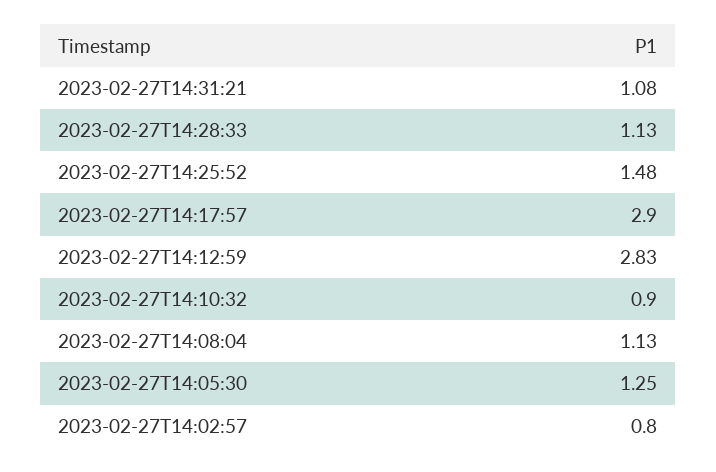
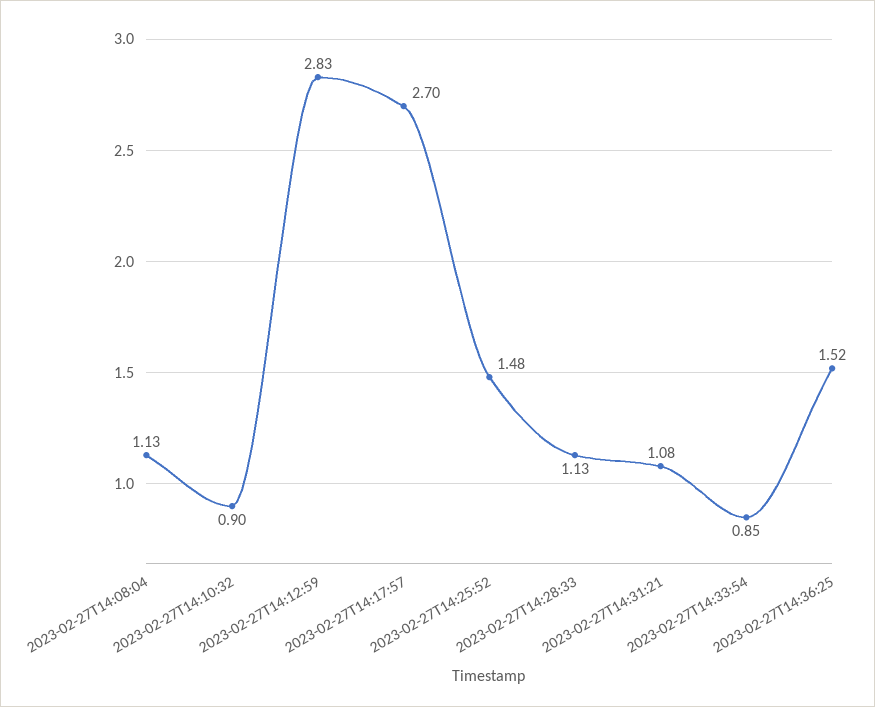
2023-02-27T14:17:57: 2.9 -> 2.7
2023-02-27T14:05:30: 1.25 -> none
2023-02-27T14:02:57: 0.8 -> none
2023-02-27T14:33:54: none -> 0.85
2023-02-27T14:36:25: none -> 1.52

